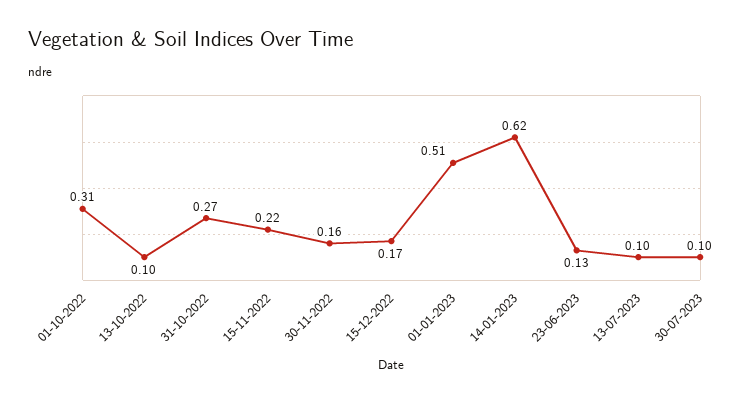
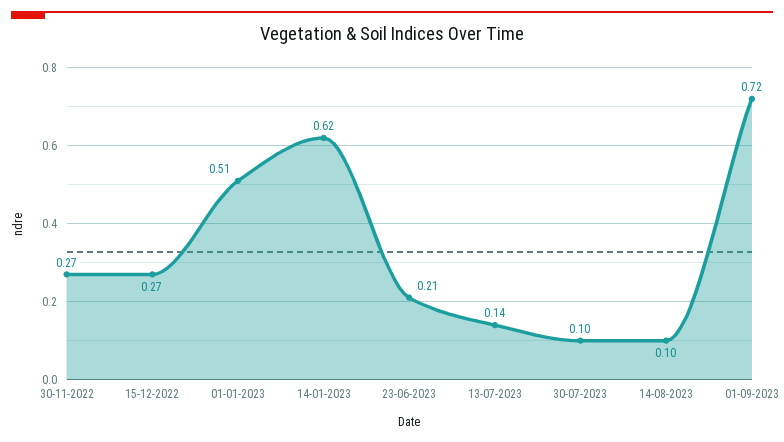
01-10-2022: 0.31 -> none
13-10-2022: 0.1 -> none
31-10-2022: 0.27 -> none
15-11-2022: 0.22 -> none
30-11-2022: 0.16 -> 0.27
15-12-2022: 0.17 -> 0.27
23-06-2023: 0.13 -> 0.21
13-07-2023: 0.1 -> 0.14
14-08-2023: none -> 0.1
01-09-2023: none -> 0.72

